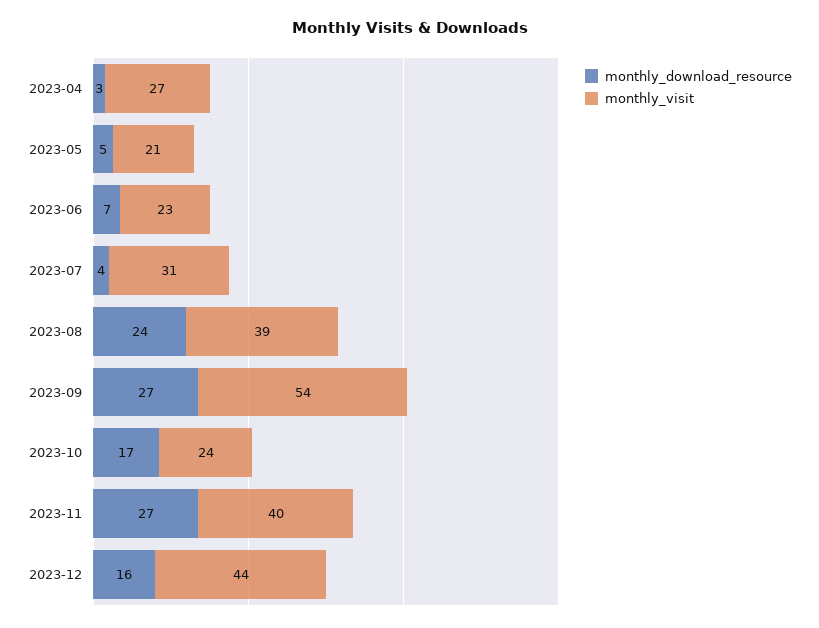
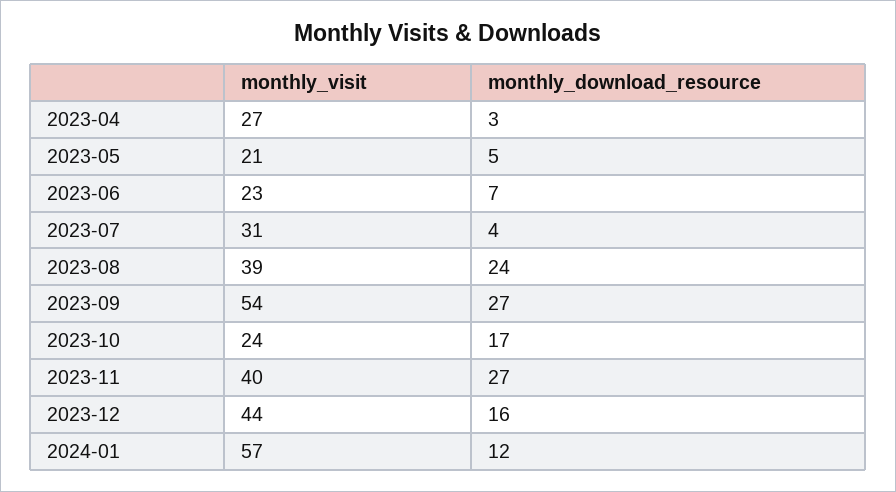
monthly_visit, 2024-01: none -> 57
monthly_download_resource, 2024-01: none -> 12

